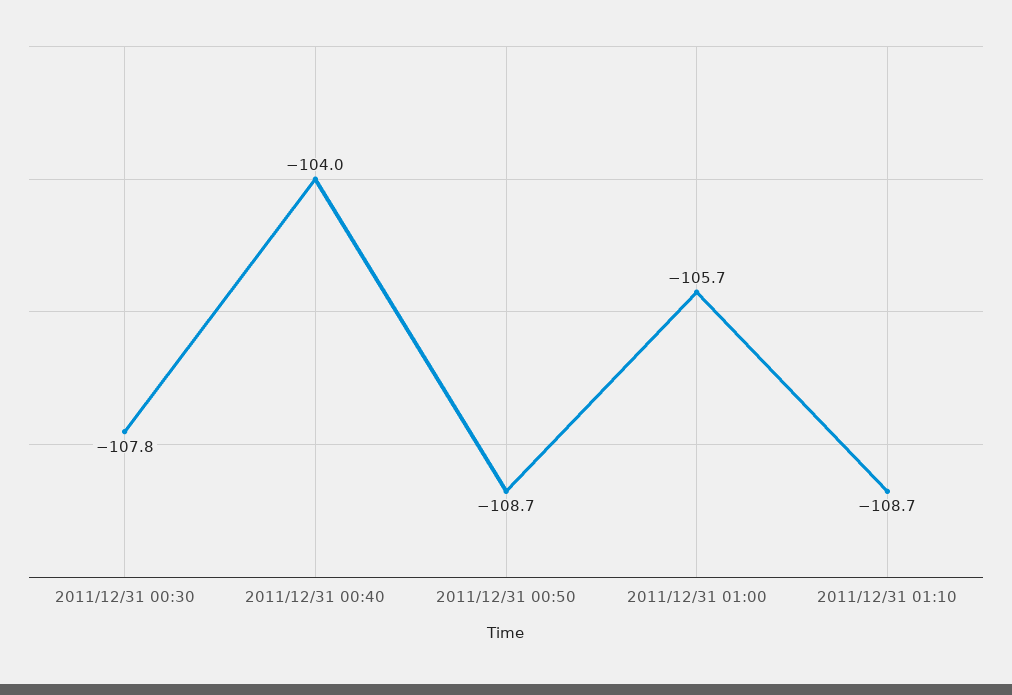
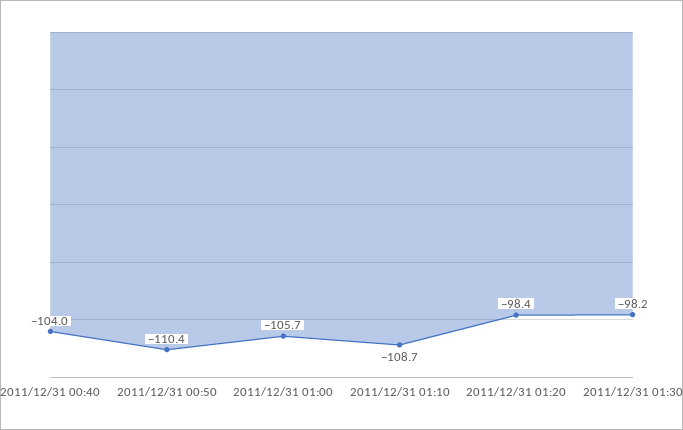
2011/12/31 00:30: -107.8 -> none
2011/12/31 00:50: -108.7 -> -110.4
2011/12/31 01:20: none -> -98.4
2011/12/31 01:30: none -> -98.2

